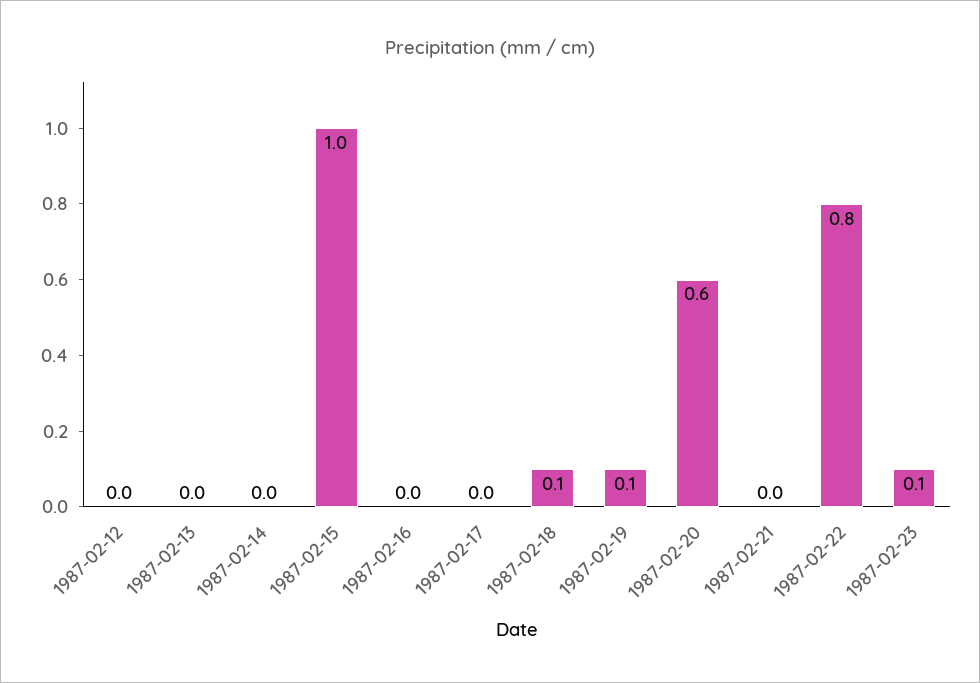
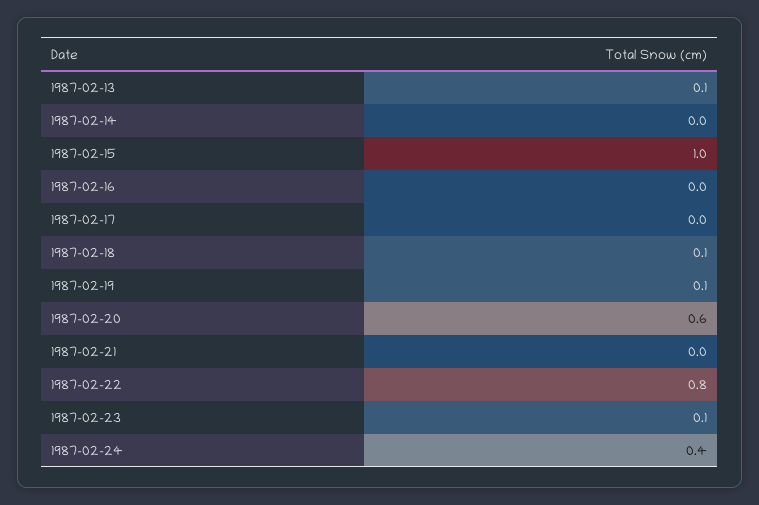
1987-02-12: 0 -> none
1987-02-13: 0 -> 0.1
1987-02-24: none -> 0.4

